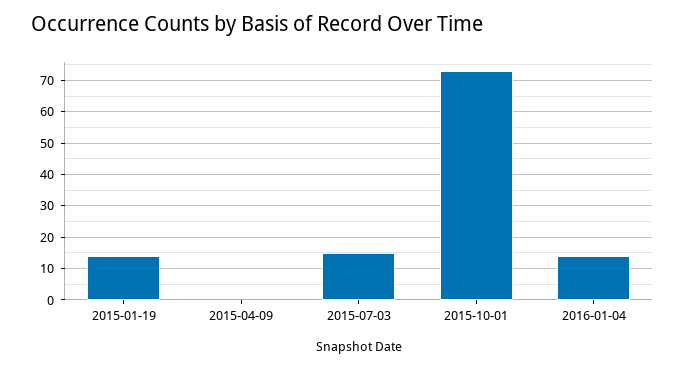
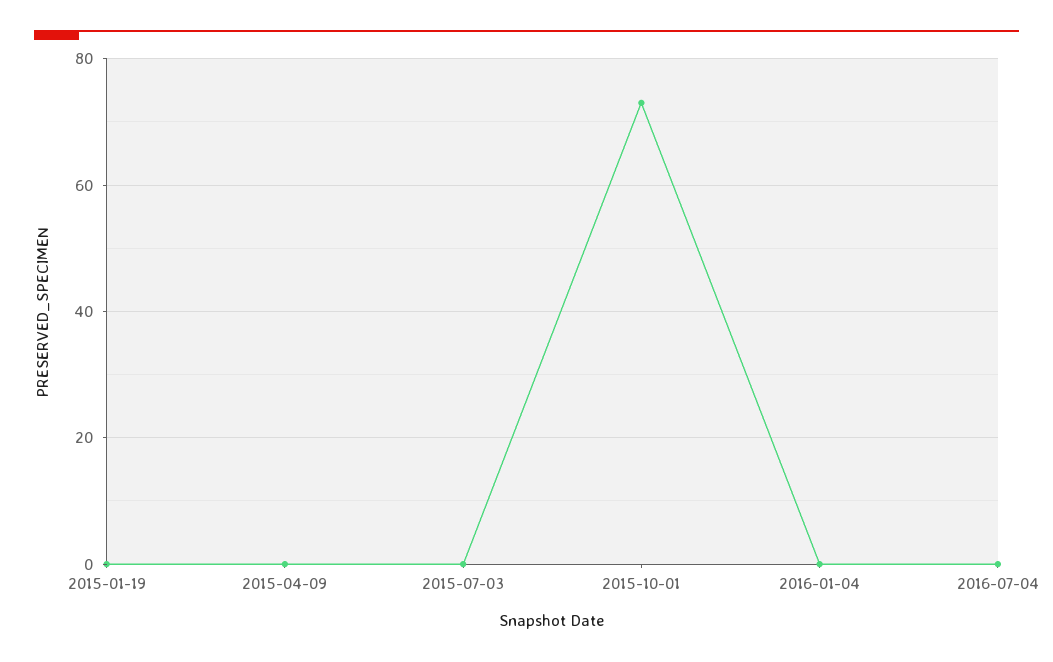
2015-01-19: 15 -> 0
2015-07-03: 15 -> 0
2016-01-04: 15 -> 0
2016-07-04: none -> 0

